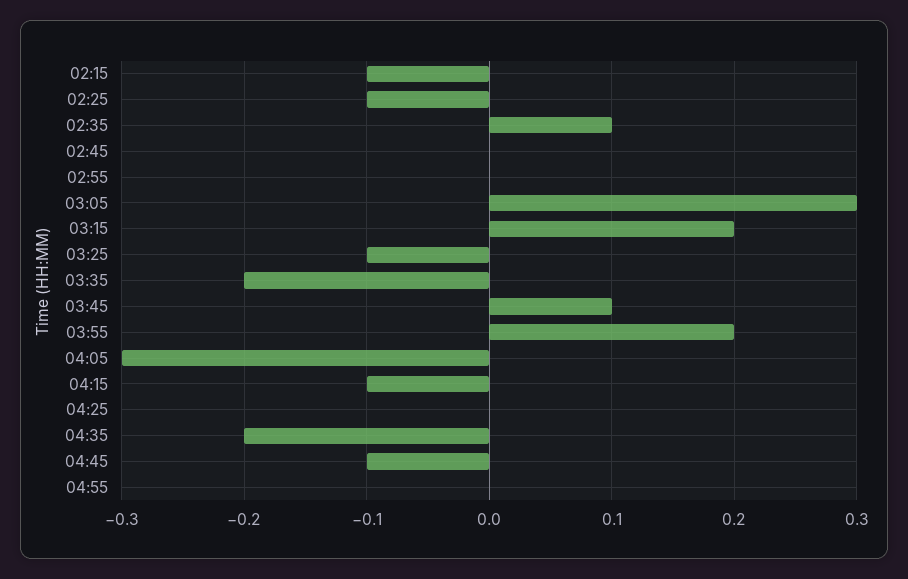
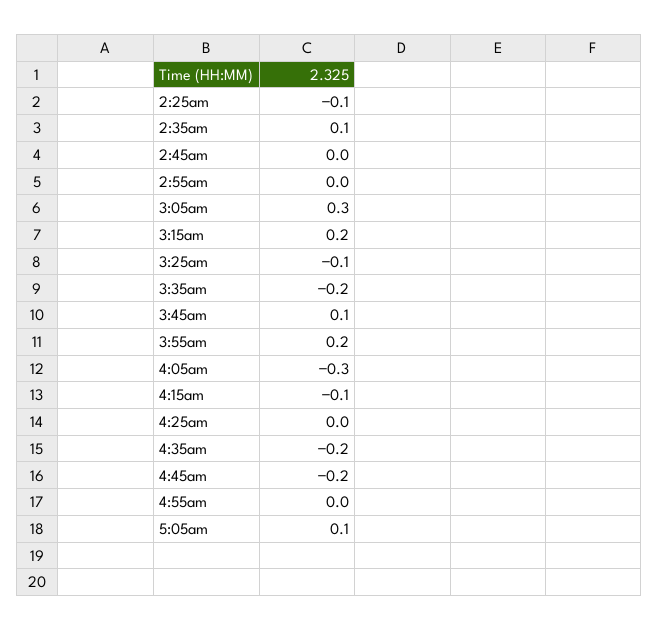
02:15: -0.1 -> none
04:45: -0.1 -> -0.2
5:05am: none -> 0.1

